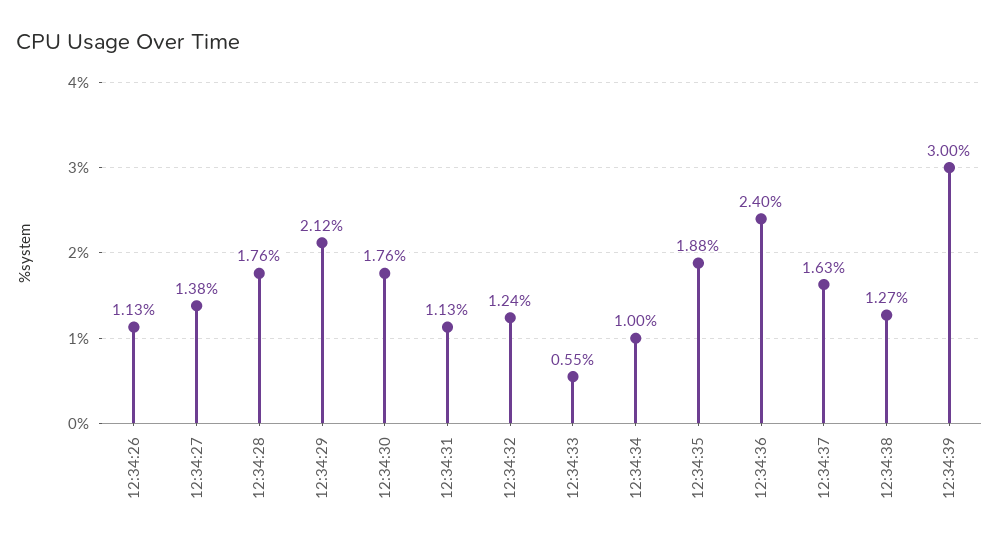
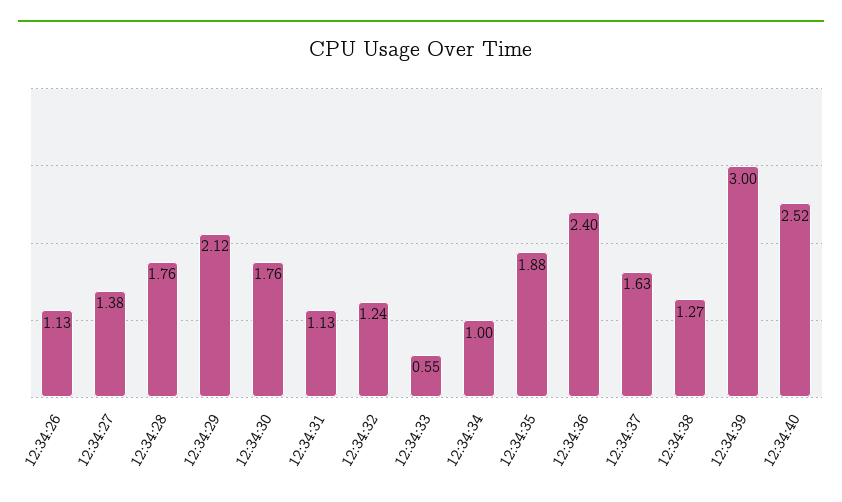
12:34:40: none -> 2.52

